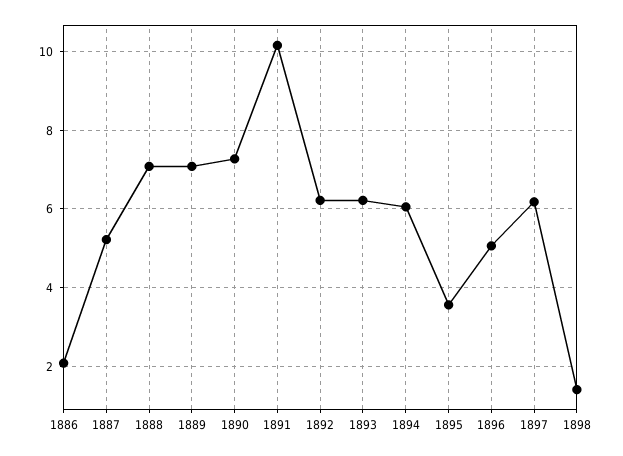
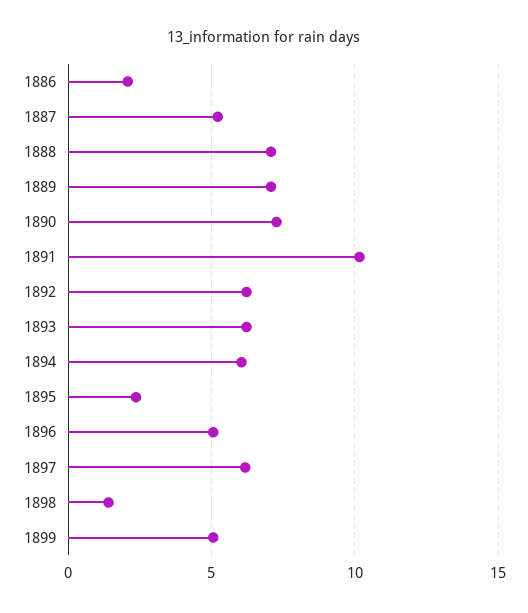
1895: 3.6 -> 2.5
1899: none -> 5

